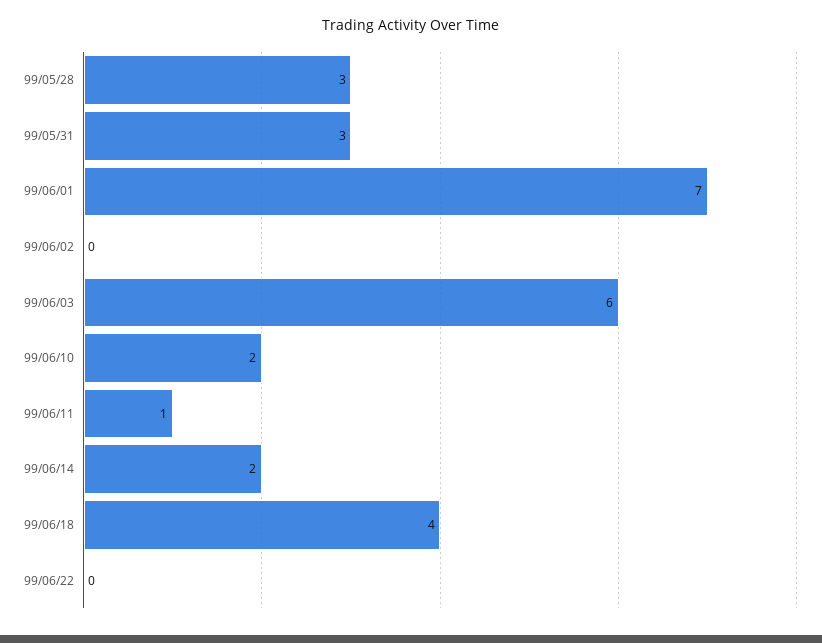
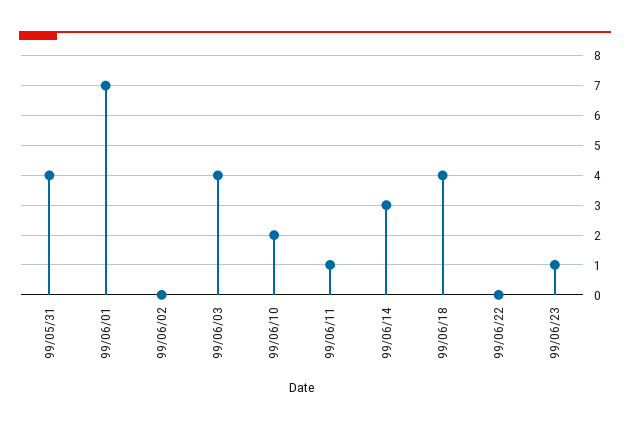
99/05/28: 3 -> none
99/05/31: 3 -> 4
99/06/03: 6 -> 4
99/06/14: 2 -> 3
99/06/23: none -> 1

